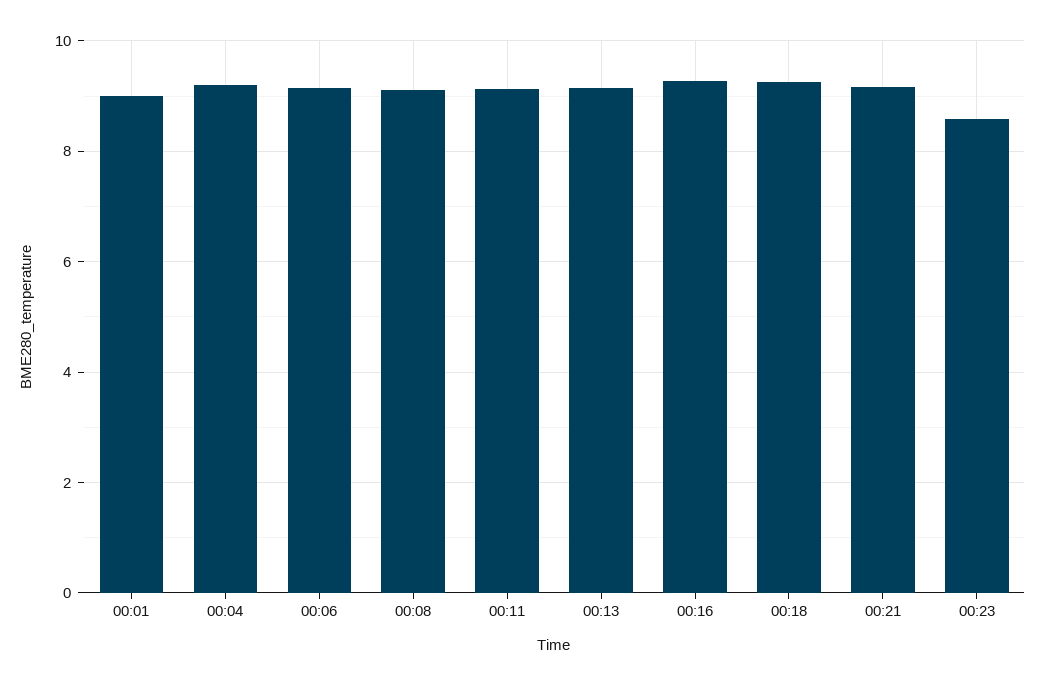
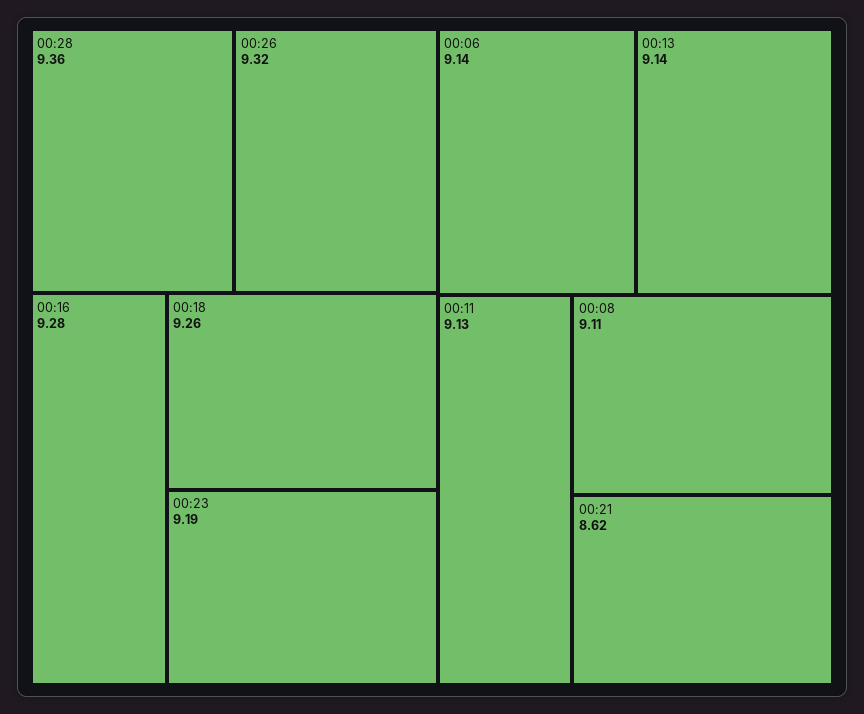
00:01: 9 -> none
00:04: 9.2 -> none
00:21: 9.2 -> 8.62
00:23: 8.6 -> 9.19
00:28: none -> 9.36
00:26: none -> 9.32

